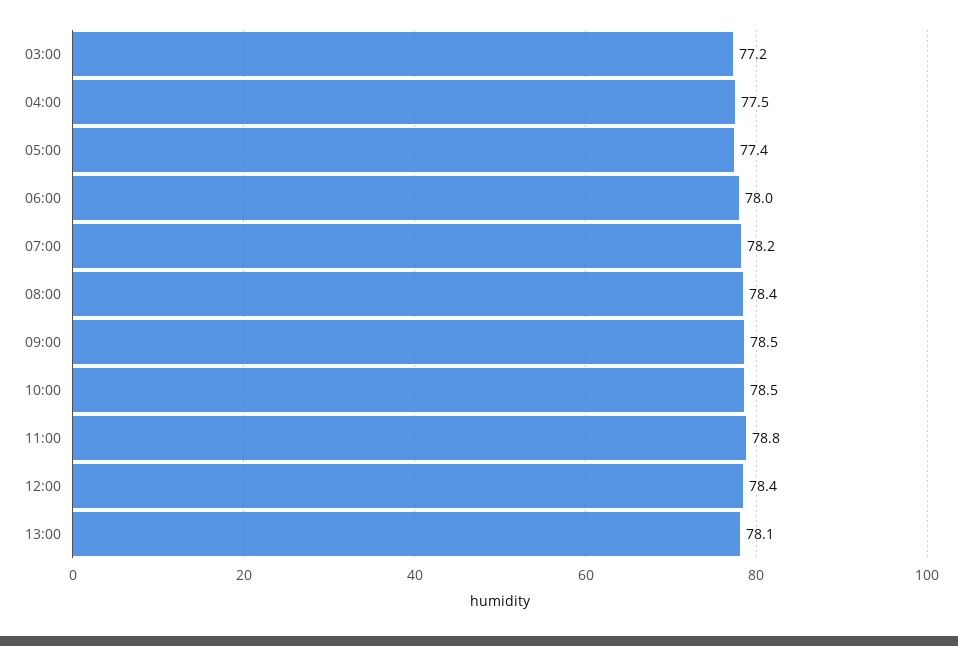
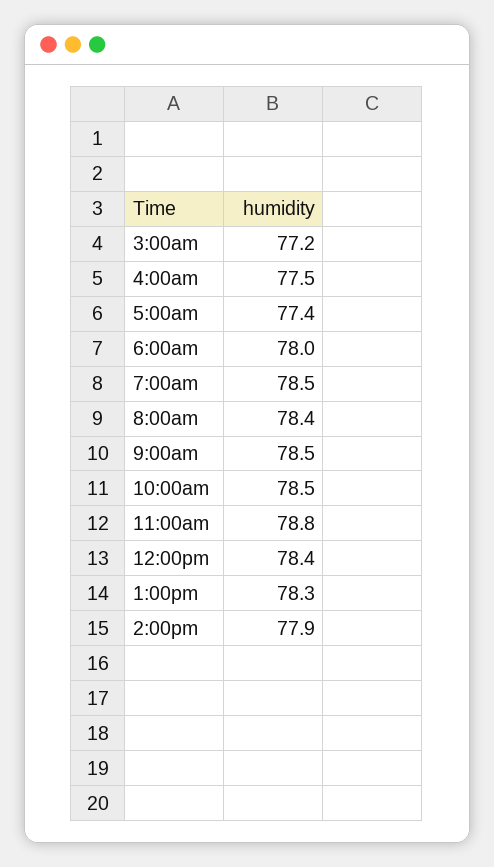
07:00: 78.2 -> 78.5
13:00: 78.1 -> 78.3
2:00pm: none -> 77.9

